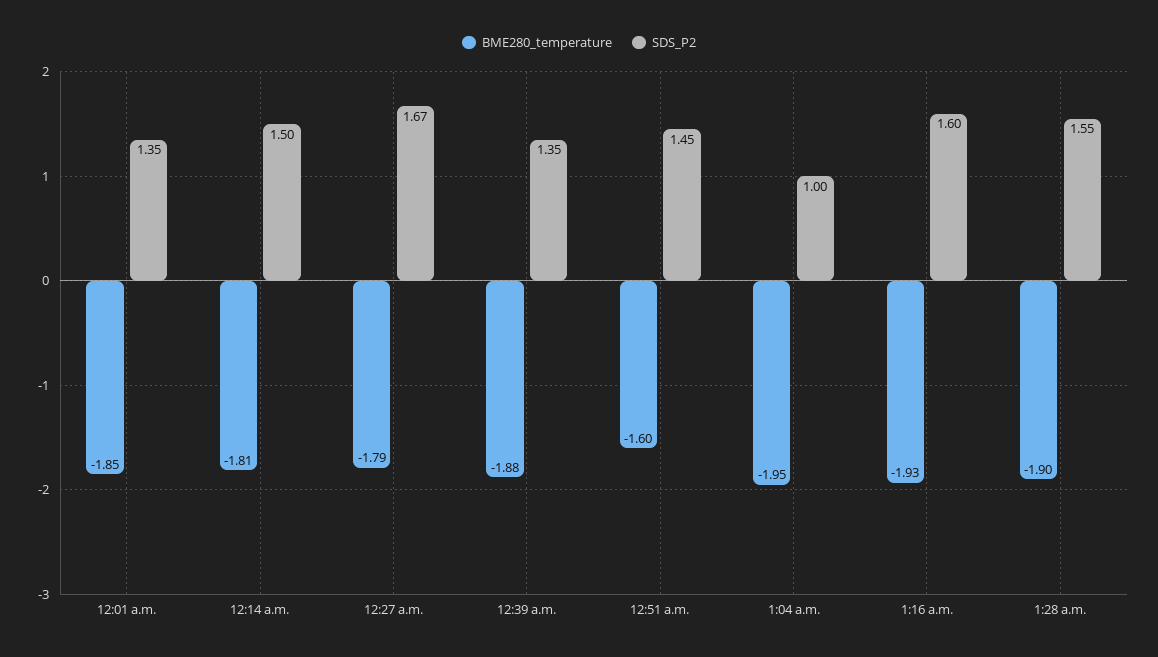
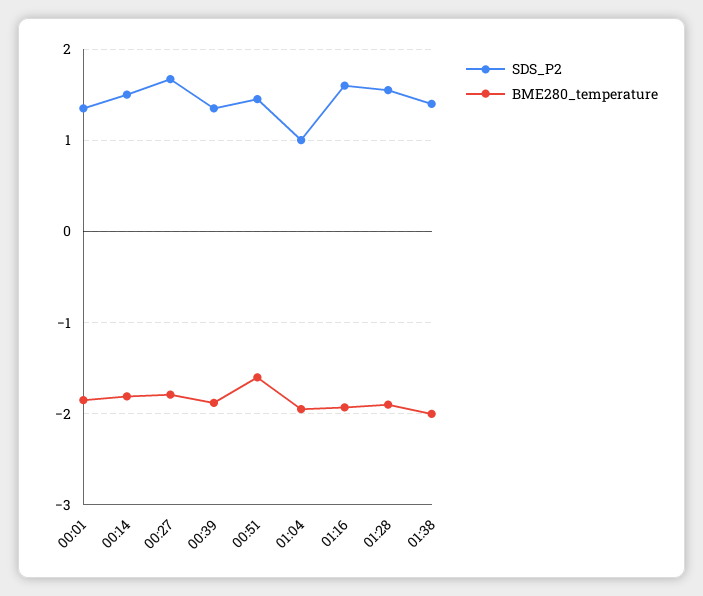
SDS_P2, 01:38: none -> 1.4
BME280_temperature, 01:38: none -> -2

